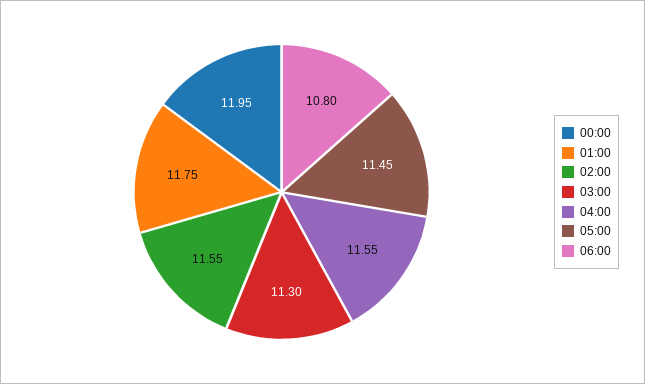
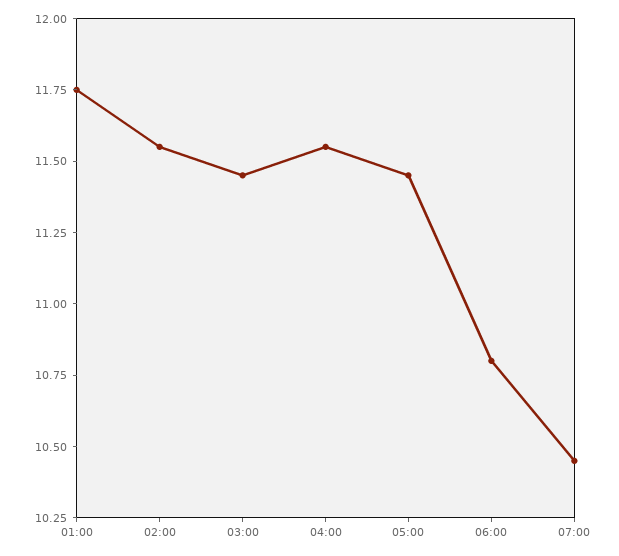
00:00: 11.95 -> none
03:00: 11.3 -> 11.45
07:00: none -> 10.45

